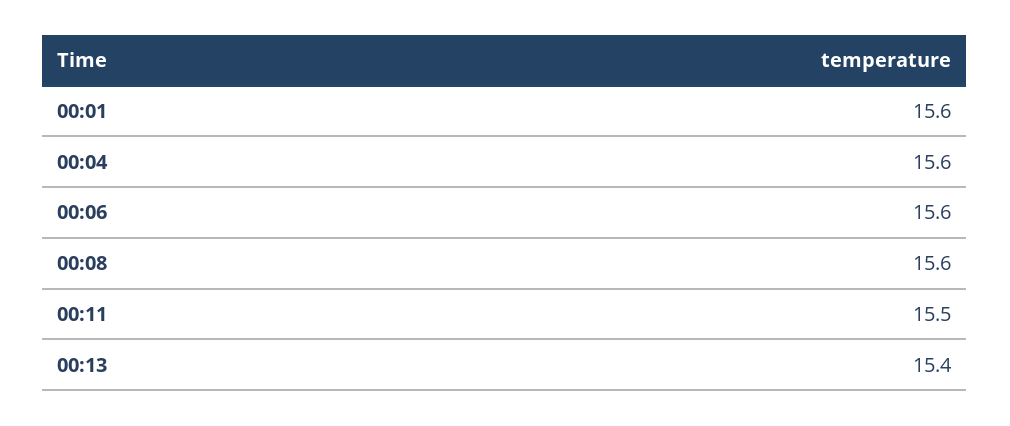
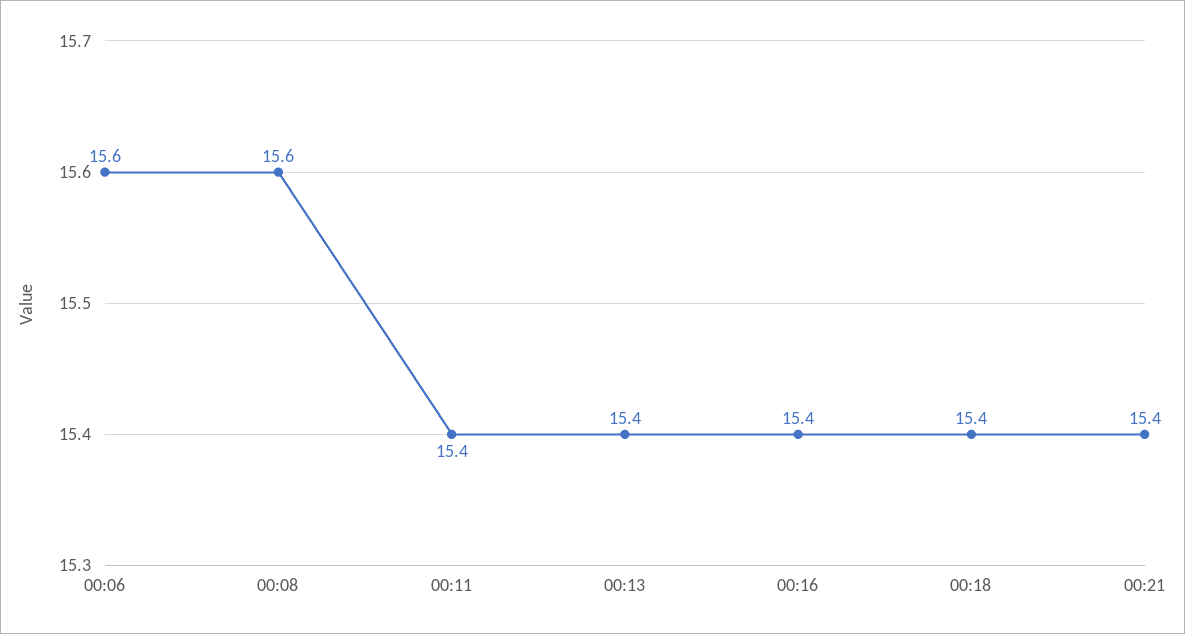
00:01: 15.6 -> none
00:04: 15.6 -> none
00:11: 15.5 -> 15.4
00:16: none -> 15.4
00:18: none -> 15.4
00:21: none -> 15.4

